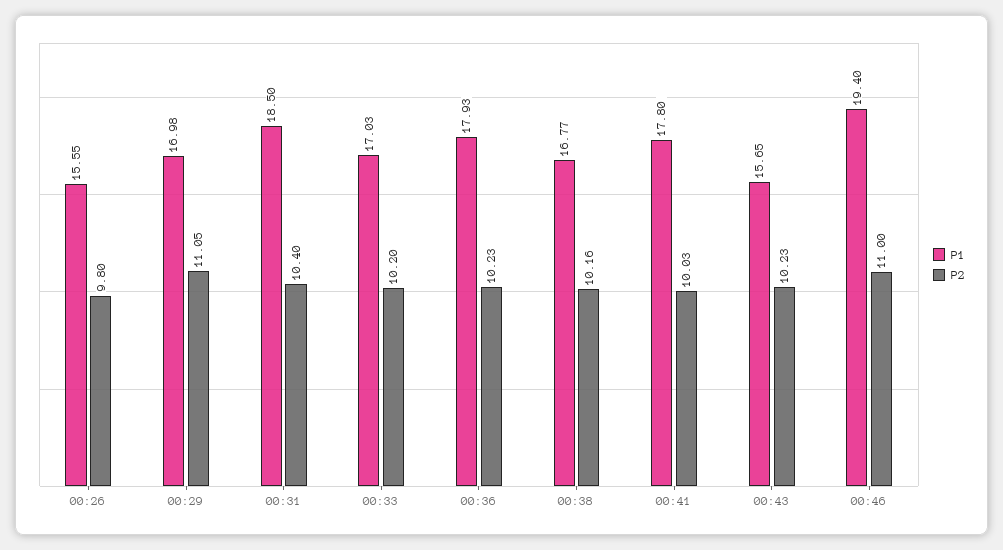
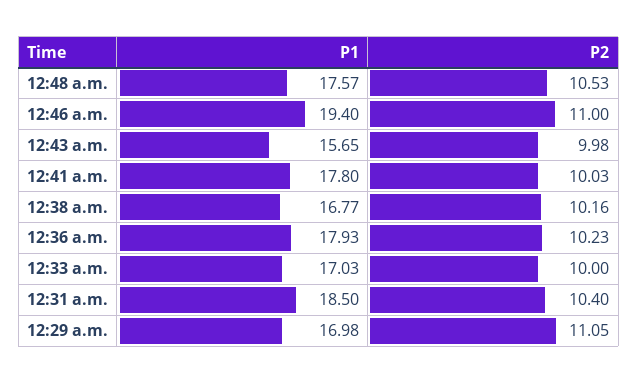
P1, 00:26: 15.55 -> none
P2, 00:26: 9.8 -> none
P2, 00:33: 10.2 -> 10
P2, 00:43: 10.23 -> 9.98
P1, 12:48 a.m.: none -> 17.57
P2, 12:48 a.m.: none -> 10.53

